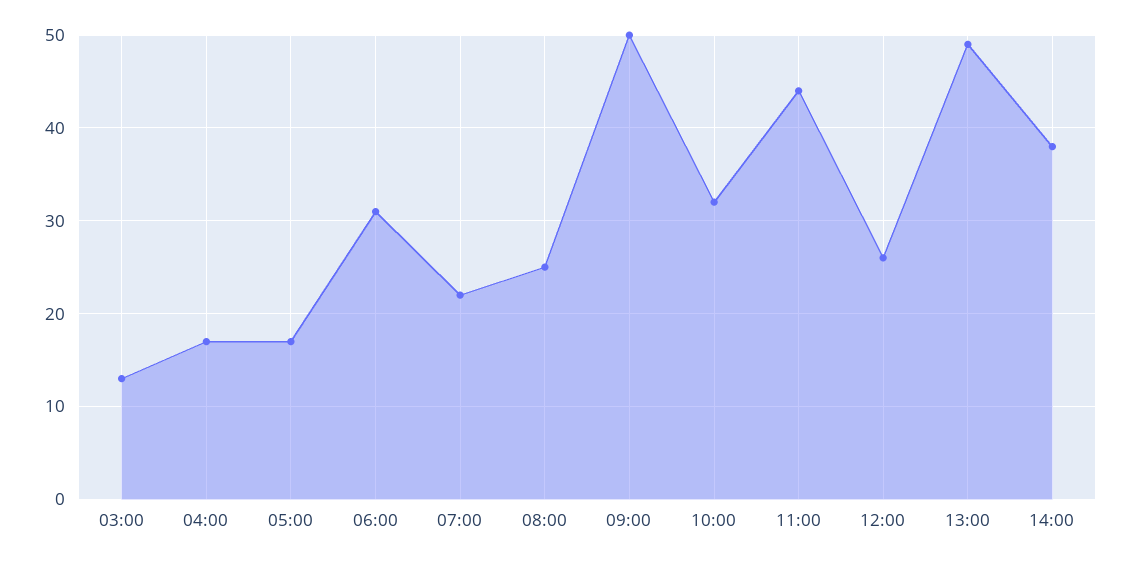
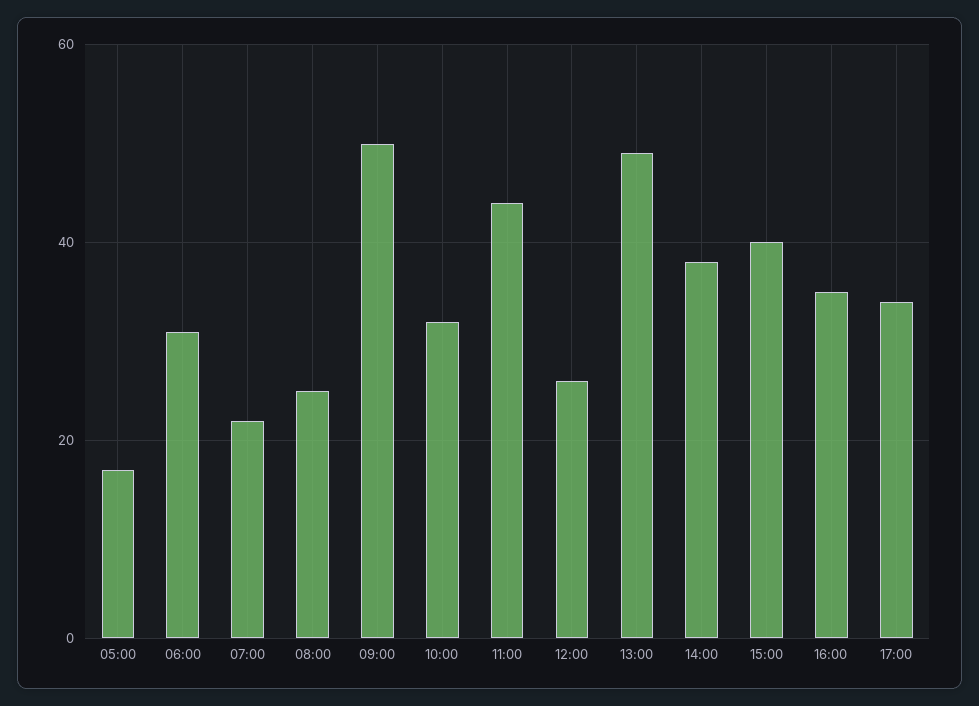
03:00: 13 -> none
04:00: 17 -> none
15:00: none -> 40
16:00: none -> 35
17:00: none -> 35

